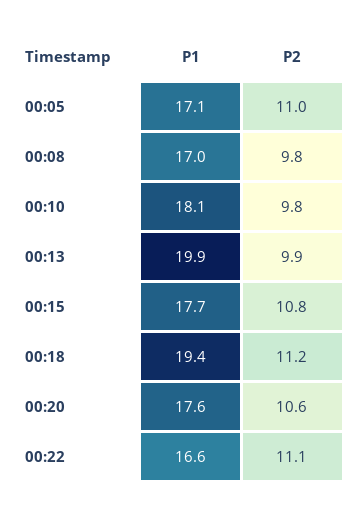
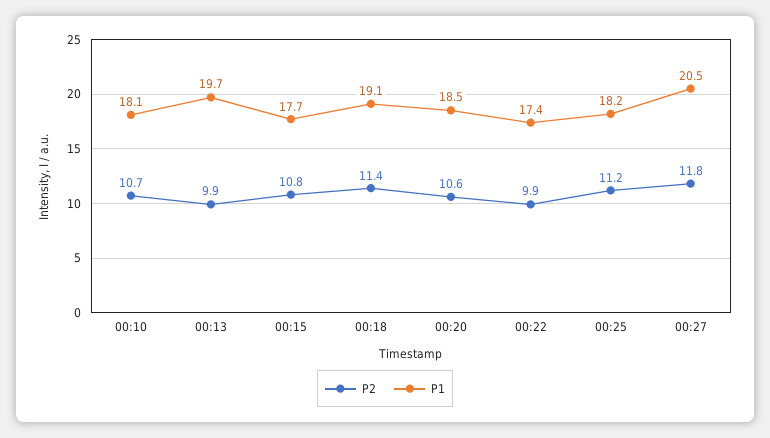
P1, 00:05: 17.1 -> none
P2, 00:05: 11 -> none
P1, 00:08: 17 -> none
P2, 00:08: 9.8 -> none
P2, 00:10: 9.8 -> 10.7
P1, 00:13: 19.9 -> 19.7
P1, 00:18: 19.4 -> 19.1
P2, 00:18: 11.2 -> 11.4
P1, 00:20: 17.6 -> 18.5
P1, 00:22: 16.6 -> 17.4
P2, 00:22: 11.1 -> 9.9
P2, 00:25: none -> 11.2
P1, 00:25: none -> 18.2
P2, 00:27: none -> 11.8
P1, 00:27: none -> 20.5

